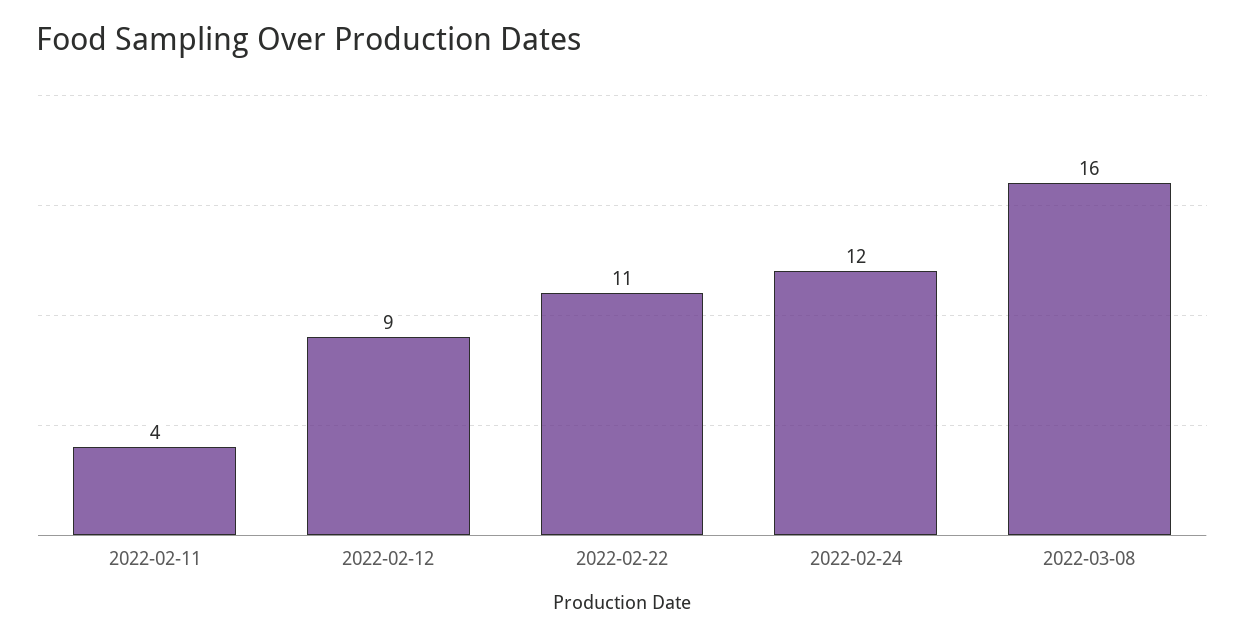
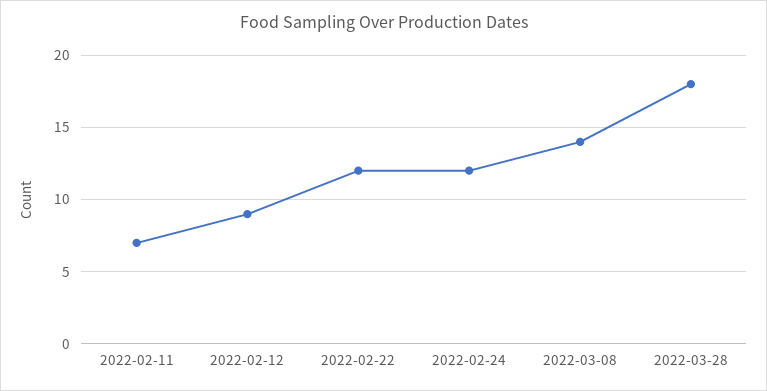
2022-02-11: 4 -> 7
2022-02-22: 11 -> 12
2022-03-08: 16 -> 14
2022-03-28: none -> 18

